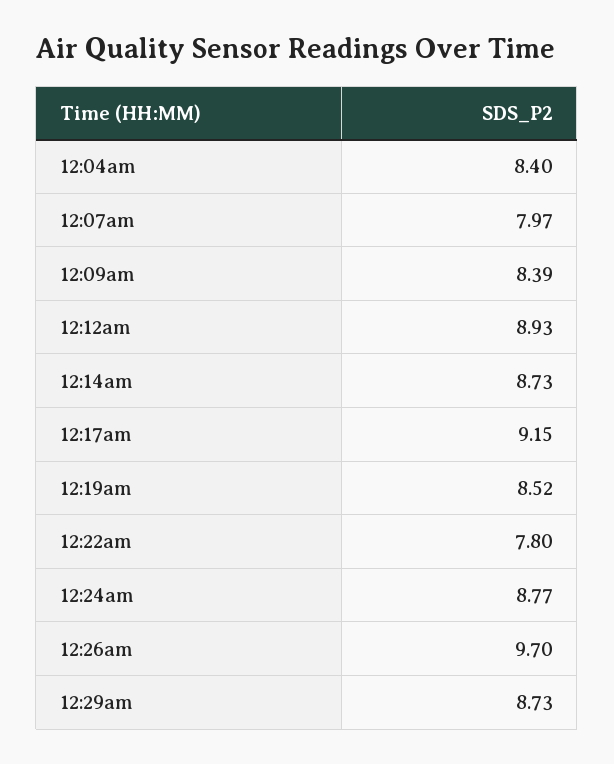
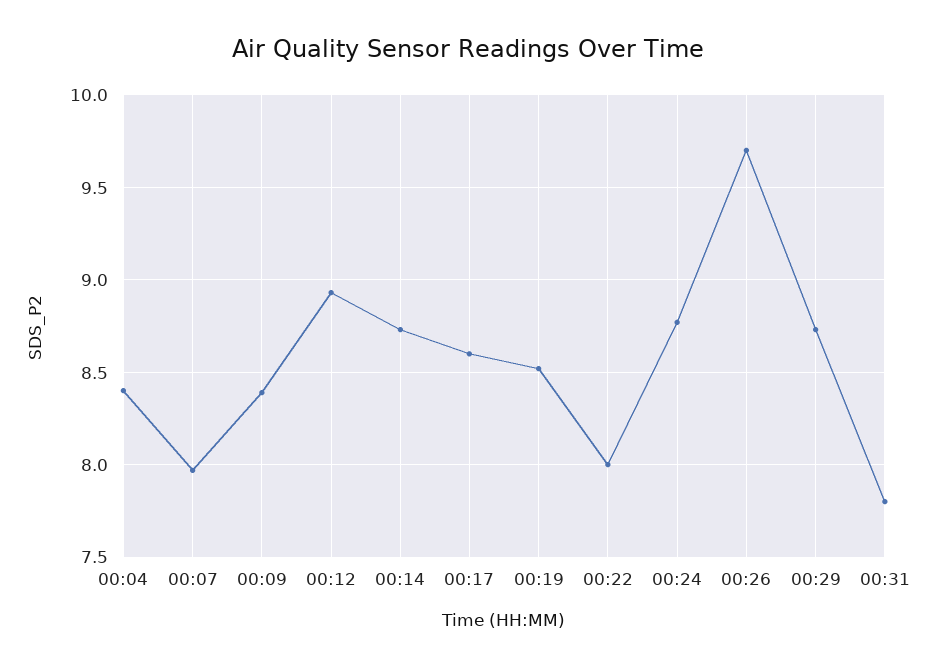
12:17am: 9.15 -> 8.6
12:22am: 7.8 -> 8
00:31: none -> 7.8

